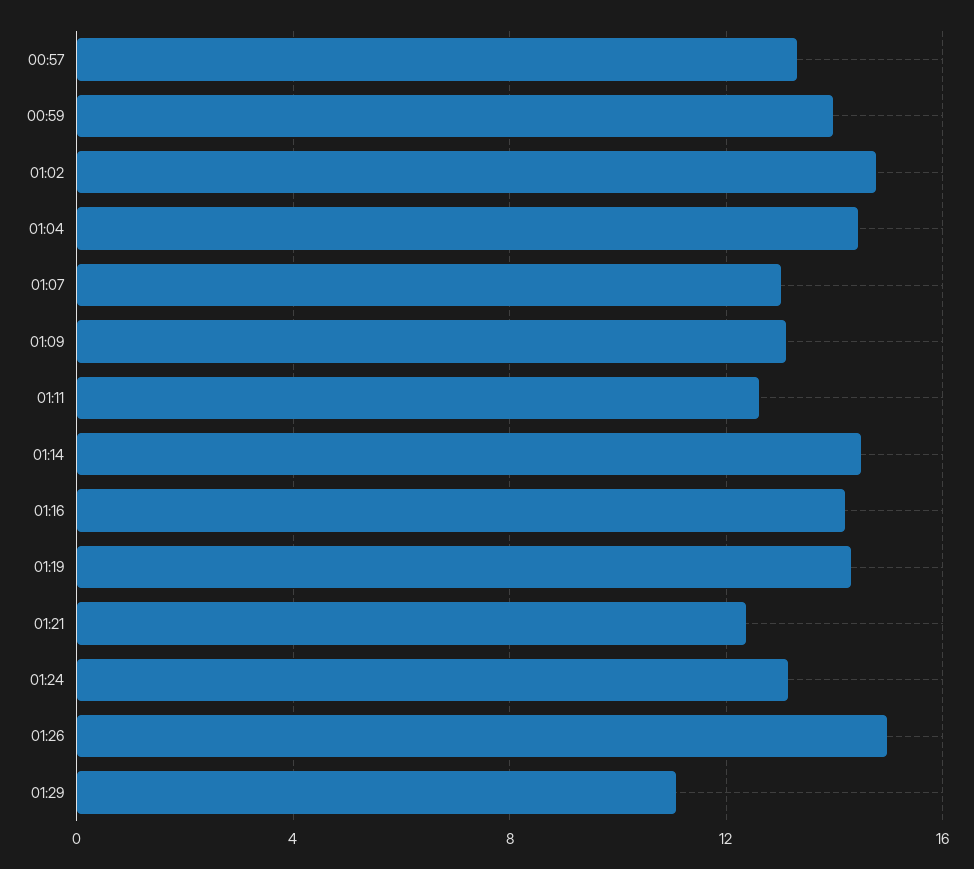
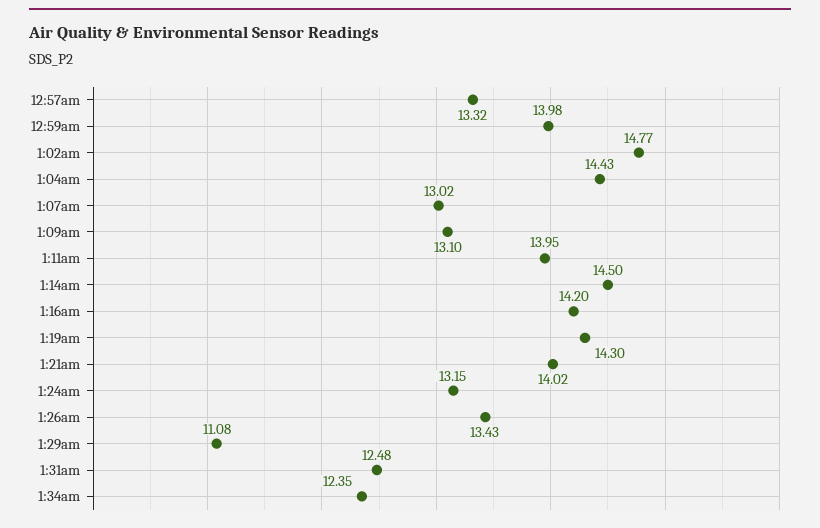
01:11: 12.5 -> 13.95
01:21: 12.5 -> 14.02
01:26: 15 -> 13.43
1:31am: none -> 12.48
1:34am: none -> 12.35

